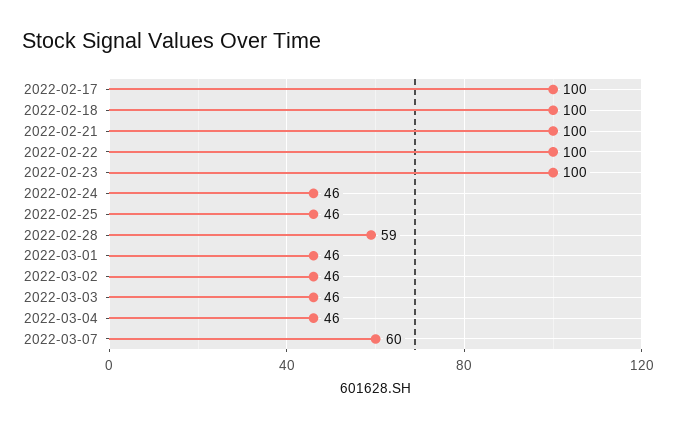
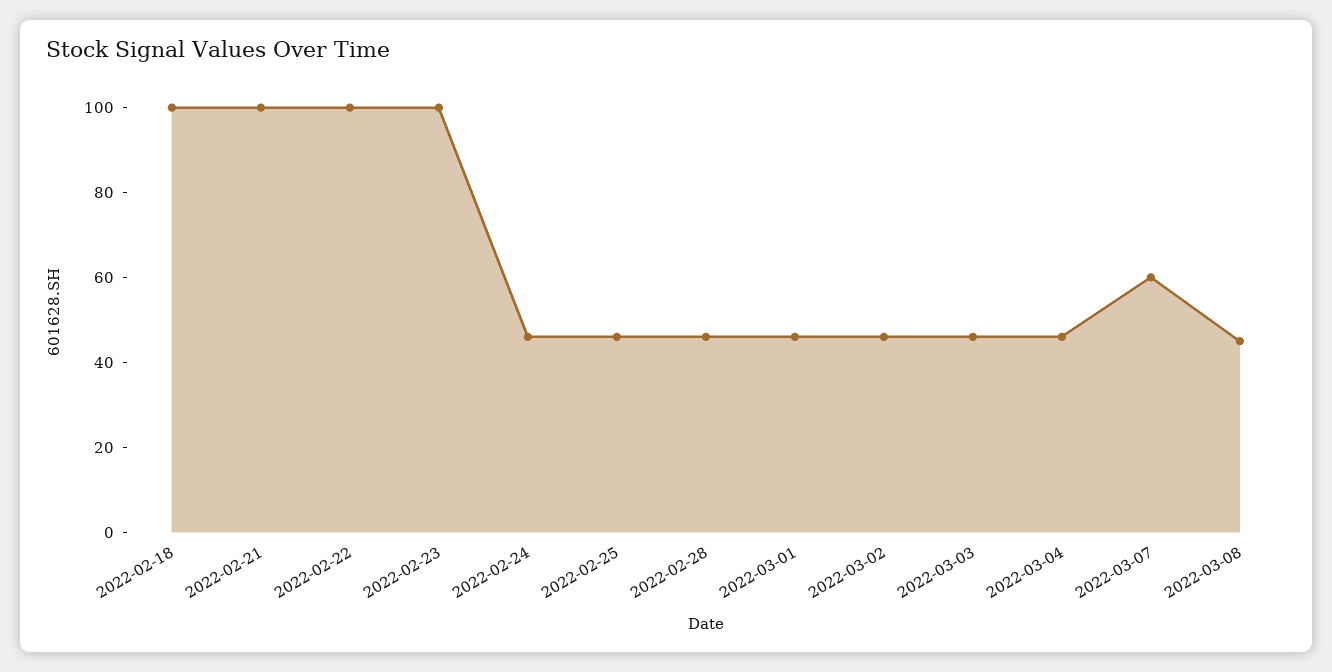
2022-02-17: 100 -> none
2022-02-28: 59 -> 45
2022-03-08: none -> 45

